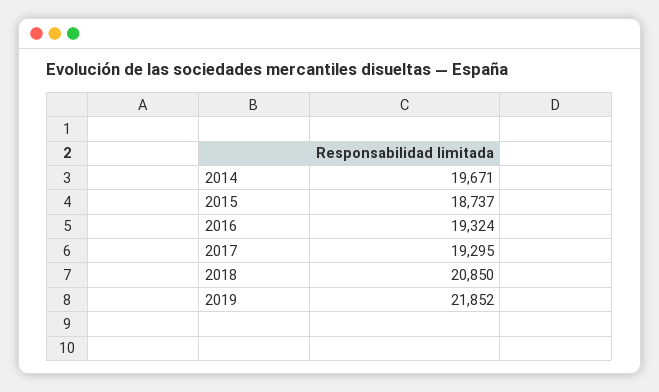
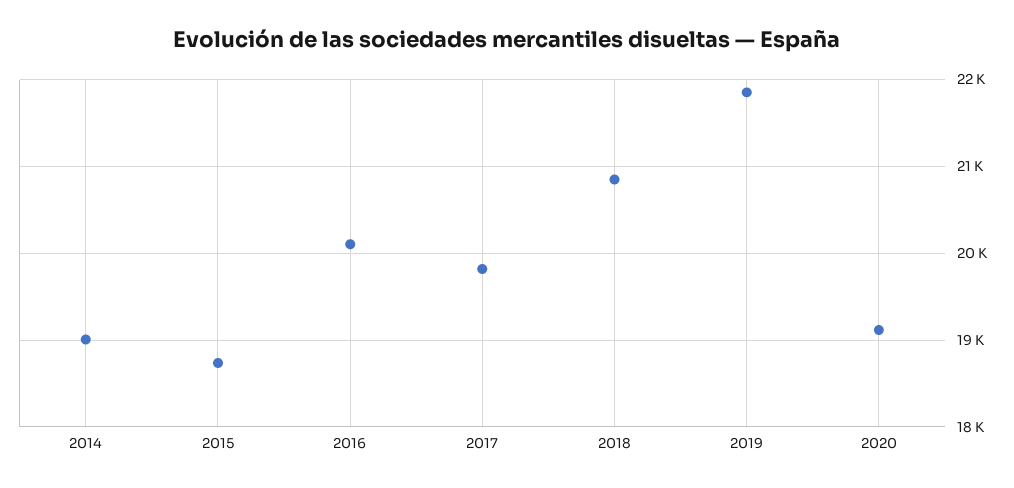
2014: 19671 -> 19000
2016: 19324 -> 20100
2017: 19295 -> 19800
2020: none -> 19100

